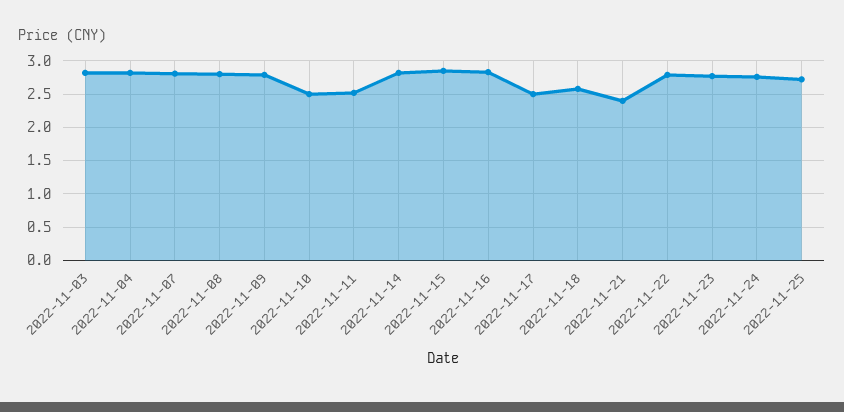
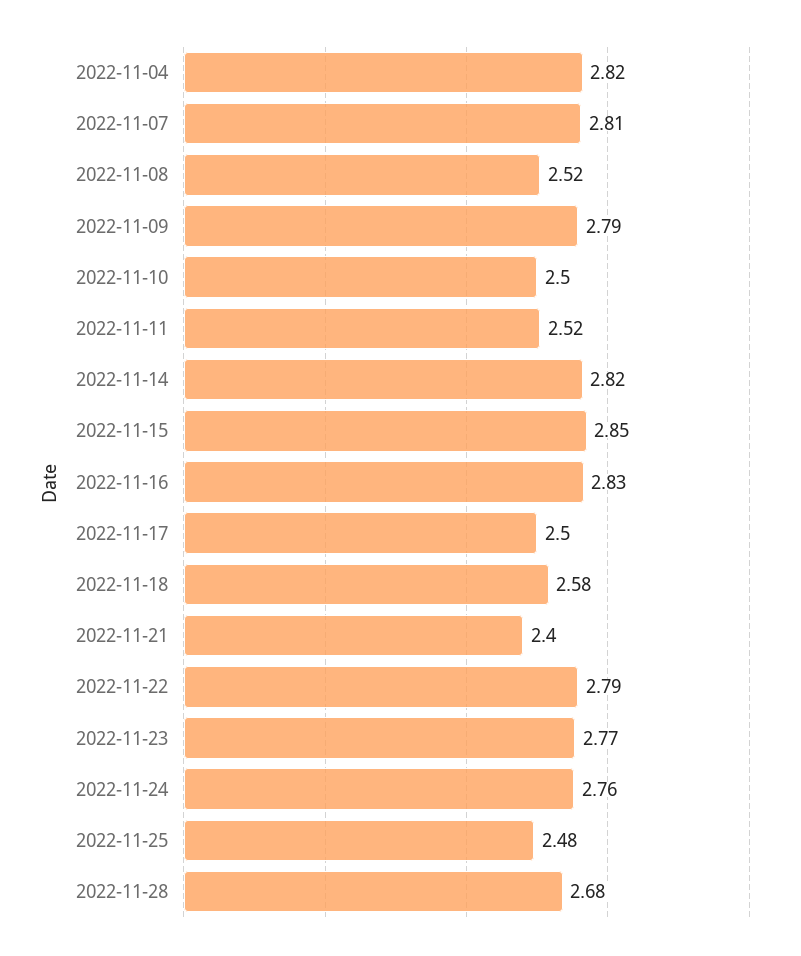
2022-11-03: 2.8 -> none
2022-11-08: 2.8 -> 2.52
2022-11-25: 2.7 -> 2.48
2022-11-28: none -> 2.68

